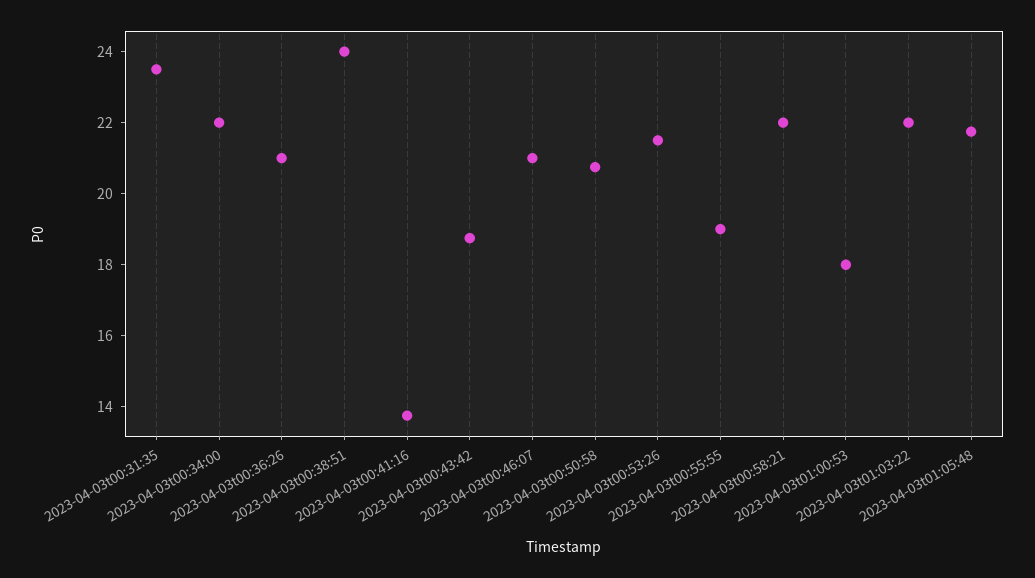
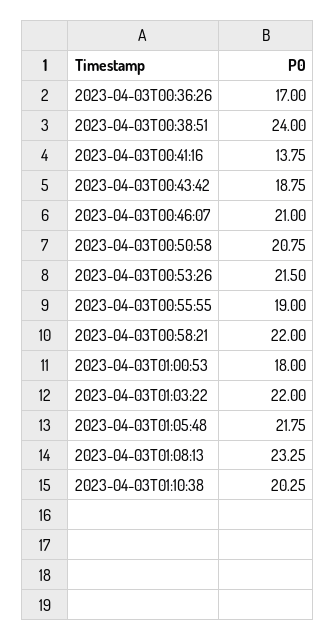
2023-04-03t00:31:35: 23.5 -> none
2023-04-03t00:34:00: 22 -> none
2023-04-03t00:36:26: 21 -> 17
2023-04-03T01:08:13: none -> 23.25
2023-04-03T01:10:38: none -> 20.25

